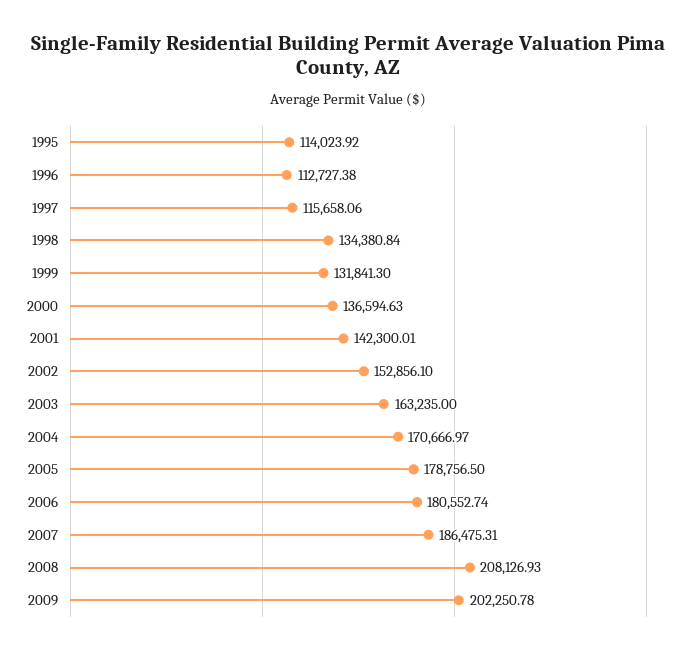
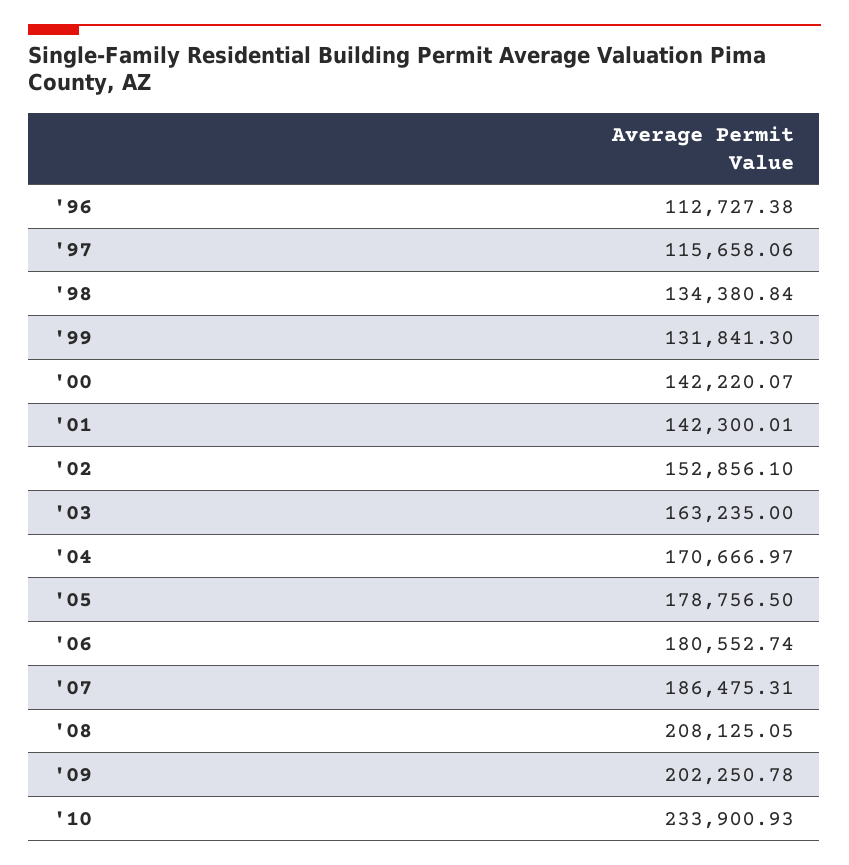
1995: 114023.92 -> none
2000: 136594.63 -> 142220.07
2008: 208126.93 -> 208125.05
'10: none -> 233900.93

